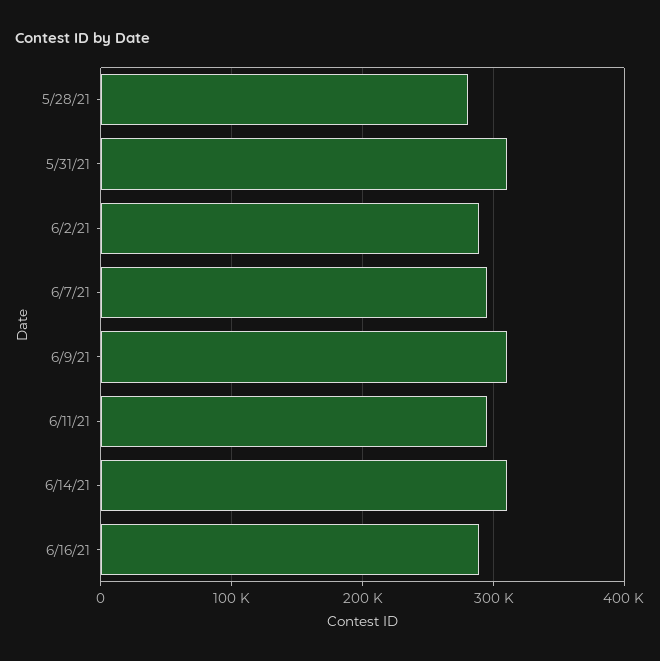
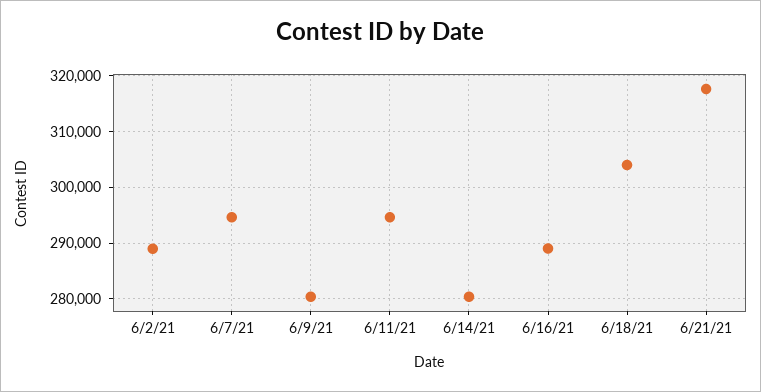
5/28/21: 280000 -> none
5/31/21: 310000 -> none
6/9/21: 310000 -> 280000
6/14/21: 310000 -> 280000
6/18/21: none -> 304000
6/21/21: none -> 318000

